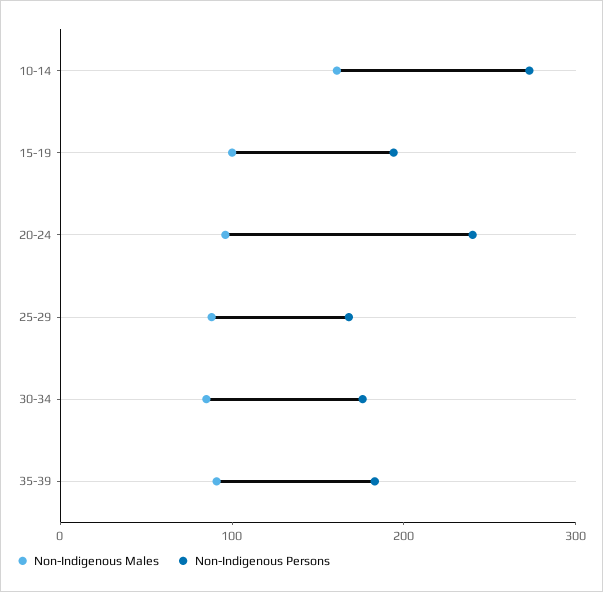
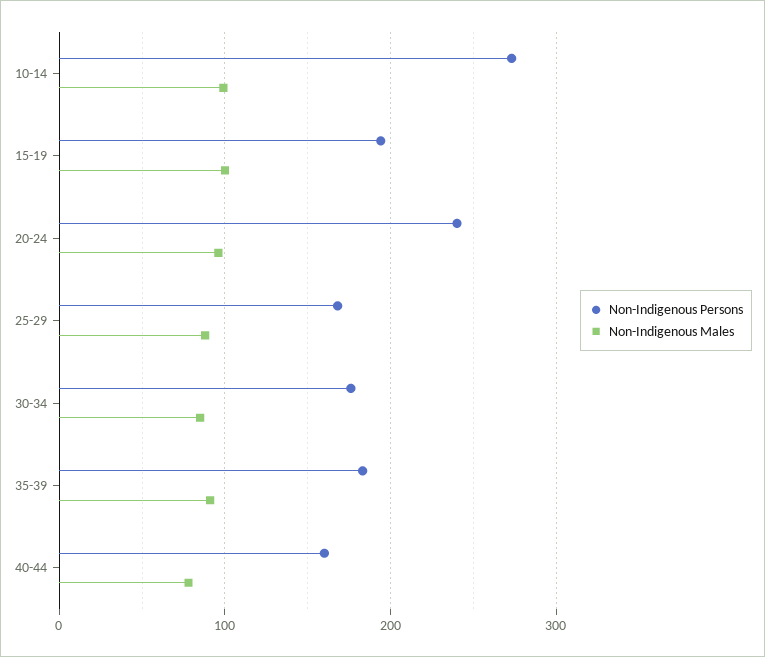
Non-Indigenous Males, 10-14: 160 -> 100
Non-Indigenous Persons, 40-44: none -> 160
Non-Indigenous Males, 40-44: none -> 80

